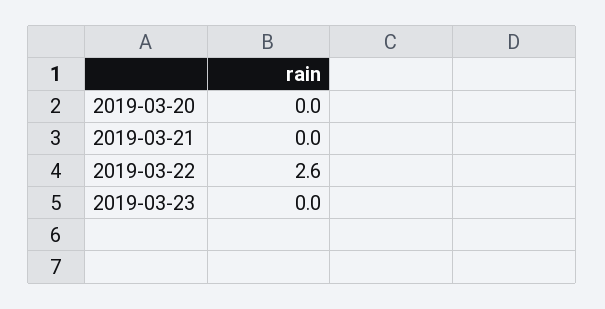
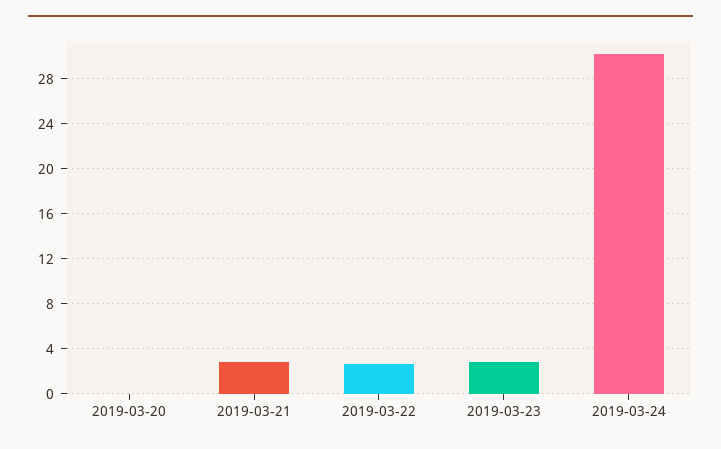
2019-03-21: 0 -> 3
2019-03-23: 0 -> 3
2019-03-24: none -> 30

